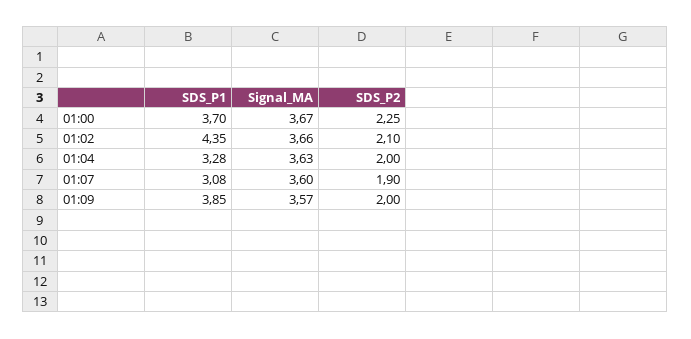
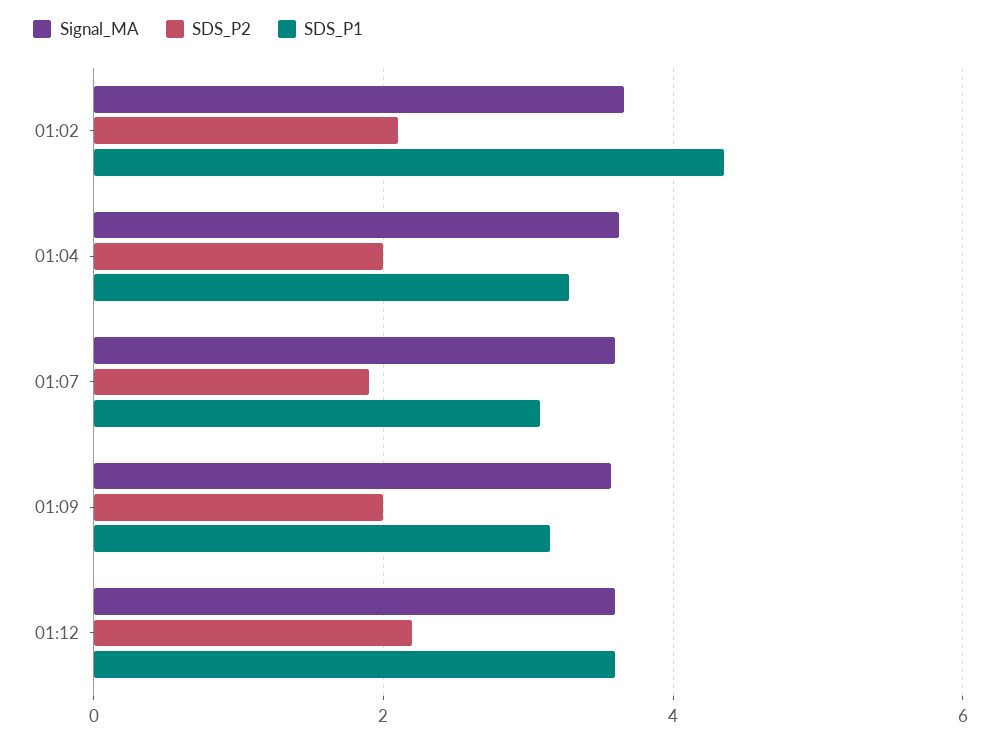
SDS_P1, 01:00: 3.7 -> none
Signal_MA, 01:00: 3.67 -> none
SDS_P2, 01:00: 2.25 -> none
SDS_P1, 01:09: 3.85 -> 3.2
Signal_MA, 01:12: none -> 3.6
SDS_P2, 01:12: none -> 2.2
SDS_P1, 01:12: none -> 3.6

